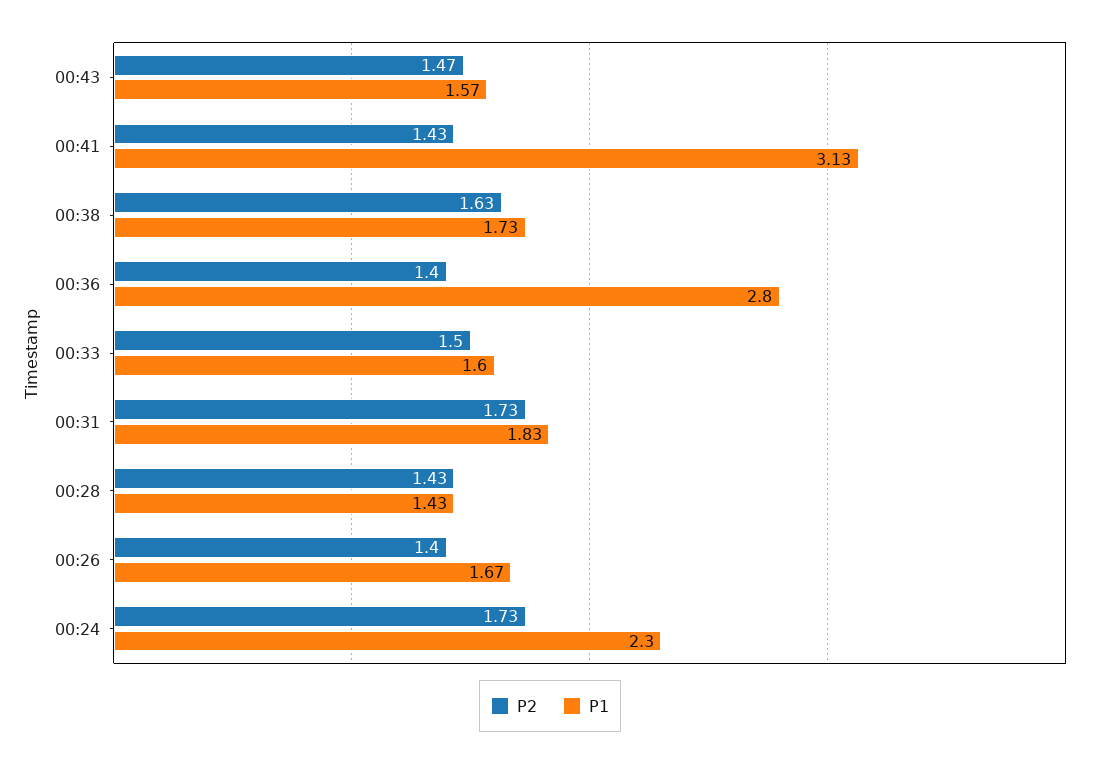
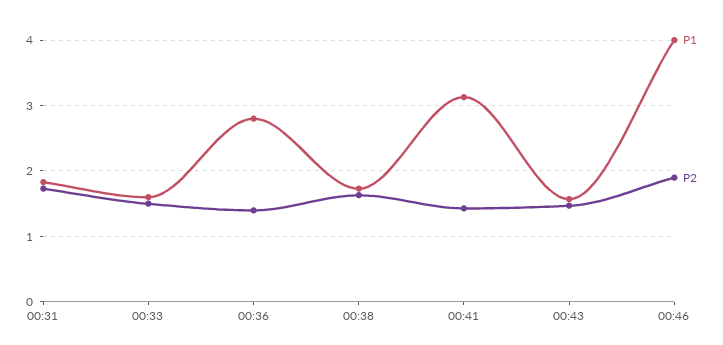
P2, 00:28: 1.43 -> none
P1, 00:28: 1.43 -> none
P2, 00:26: 1.4 -> none
P1, 00:26: 1.67 -> none
P2, 00:24: 1.73 -> none
P1, 00:24: 2.3 -> none
P1, 00:46: none -> 4
P2, 00:46: none -> 1.9

